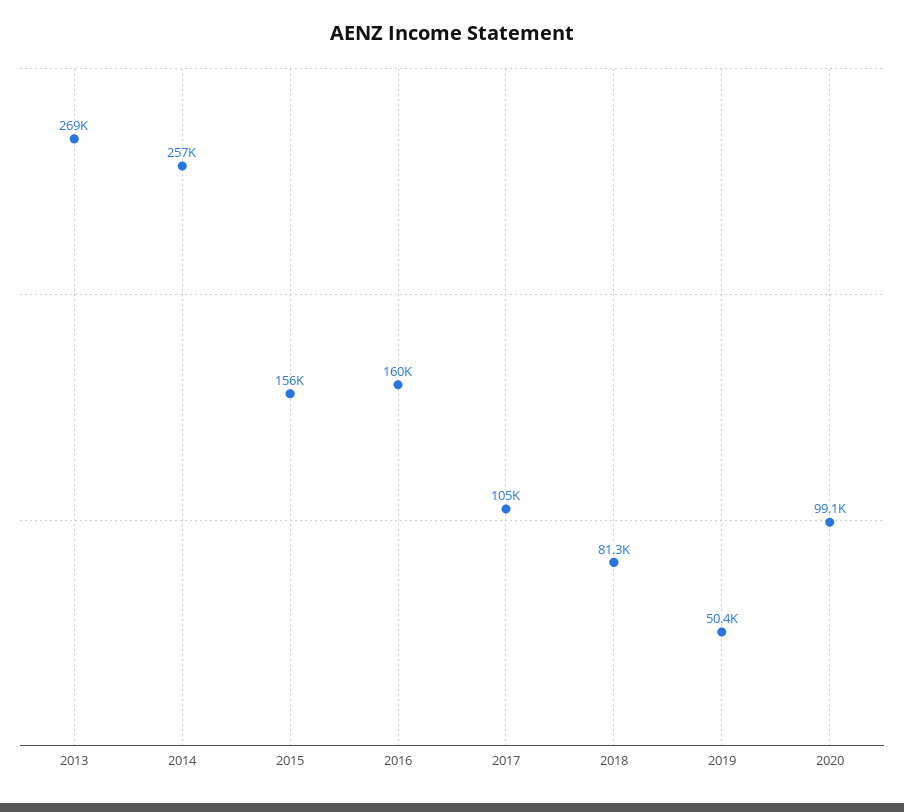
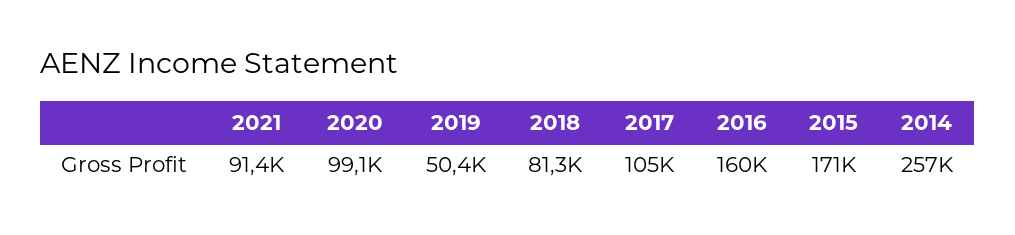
2013: 269000 -> none
2015: 156000 -> 171000
2021: none -> 91400

